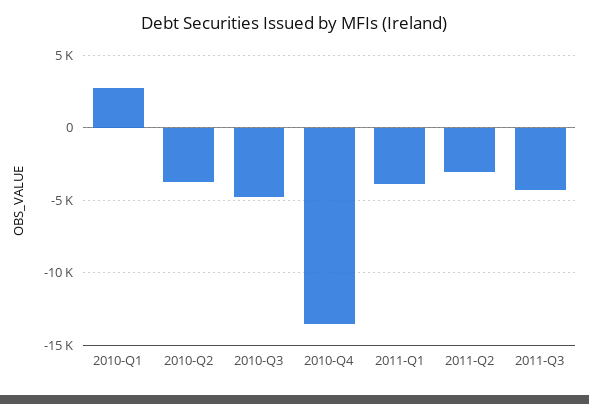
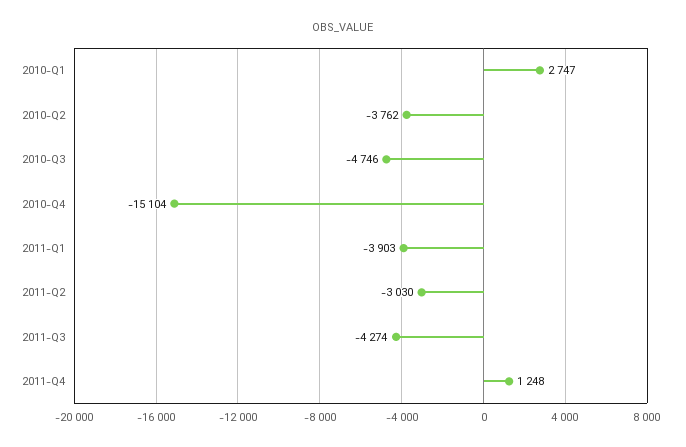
2010-Q4: -13500 -> -15104
2011-Q4: none -> 1248

